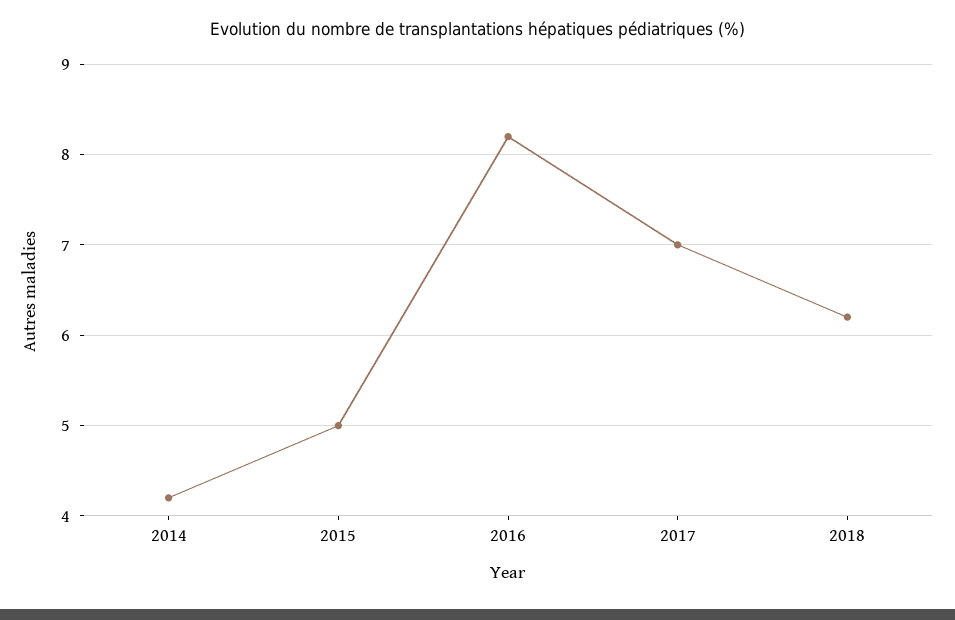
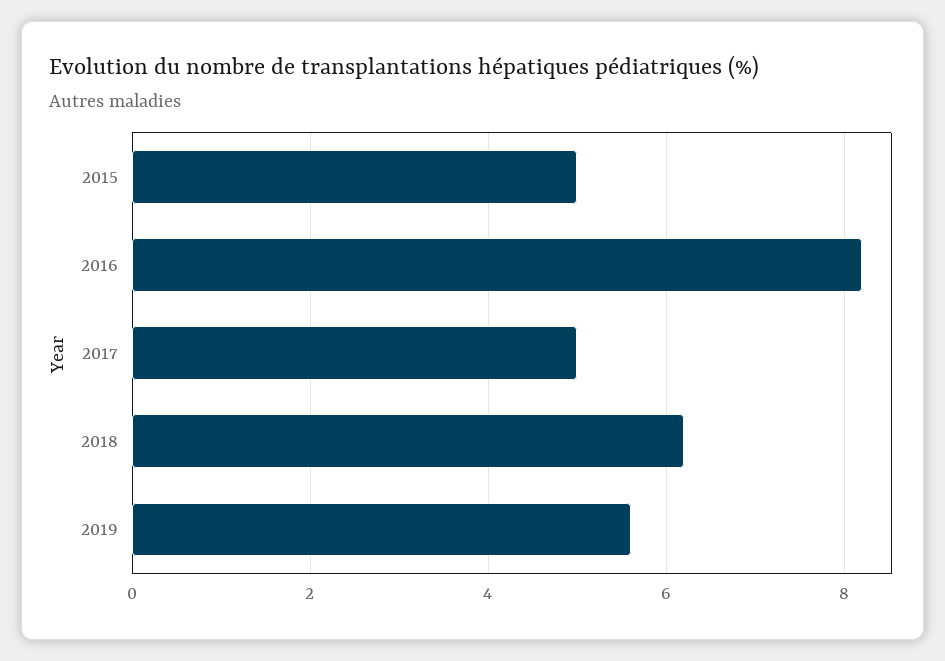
2014: 4.2 -> none
2017: 7 -> 5
2019: none -> 5.5

